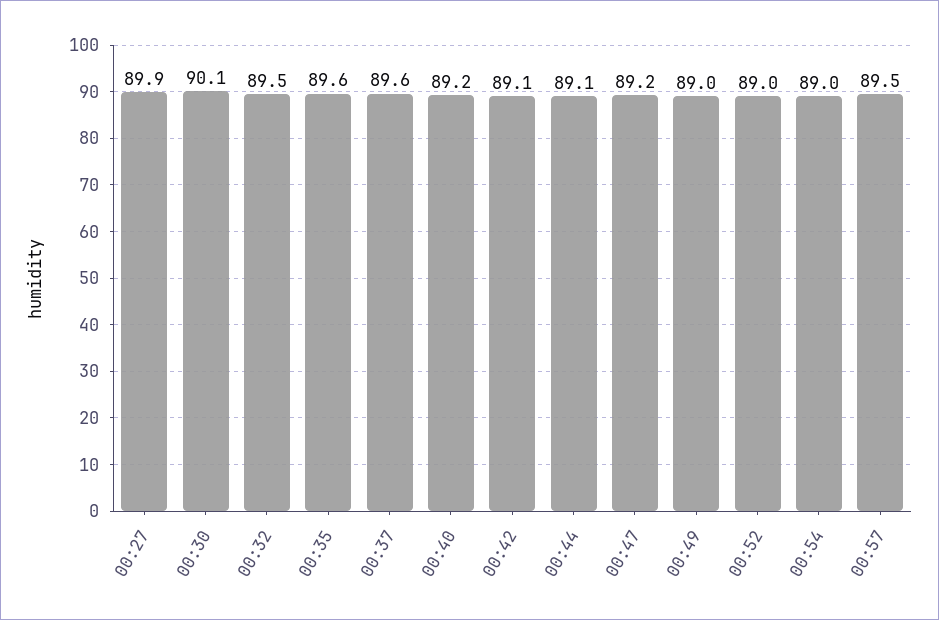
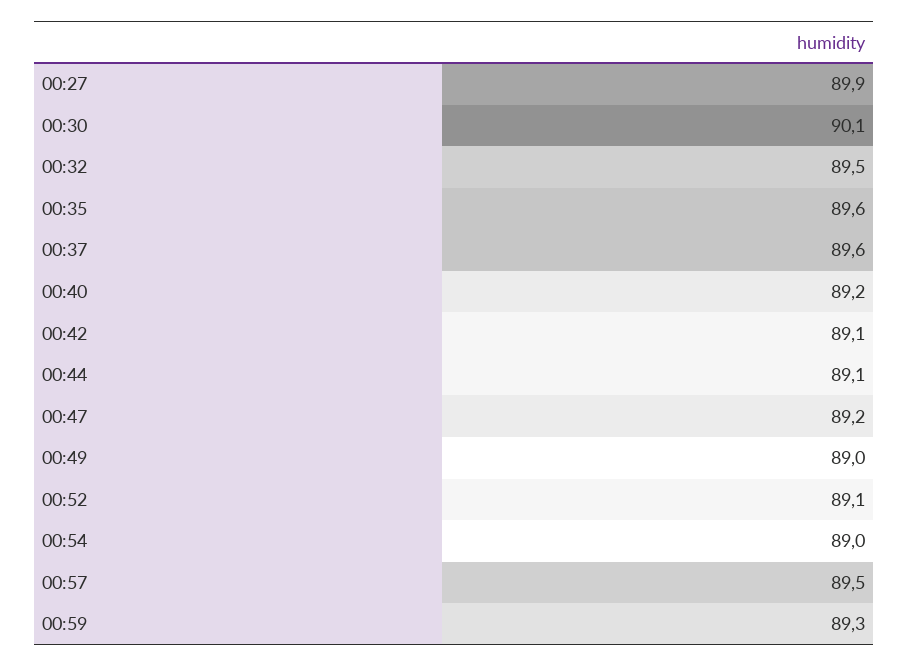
00:52: 89 -> 89.1
00:59: none -> 89.3

